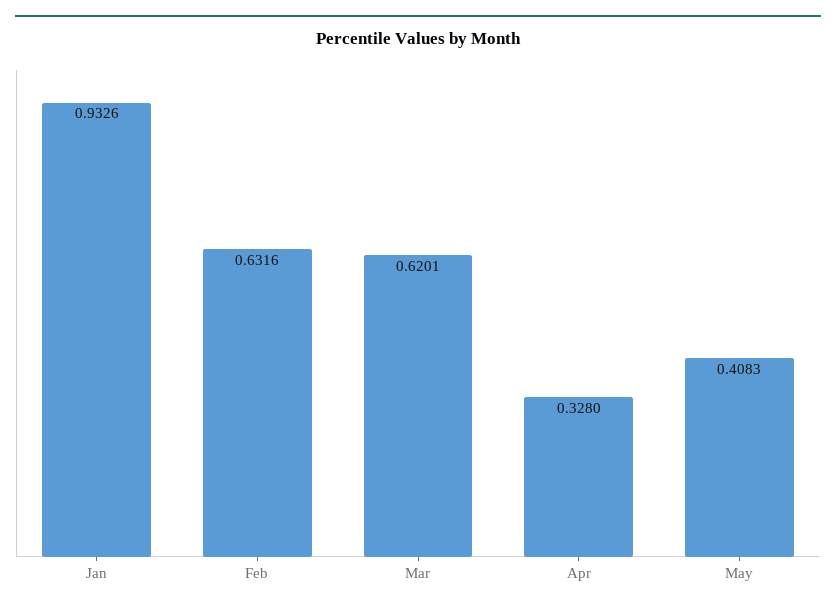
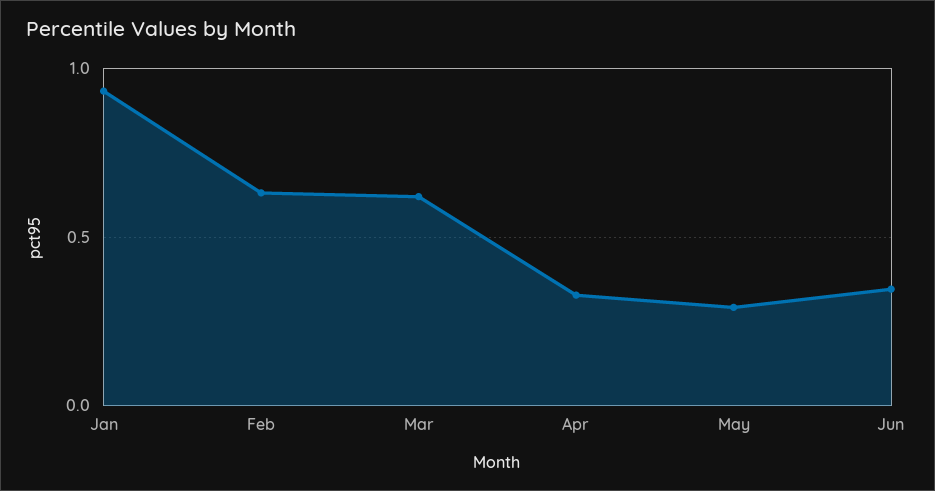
May: 0.4083 -> 0.3
Jun: none -> 0.35

